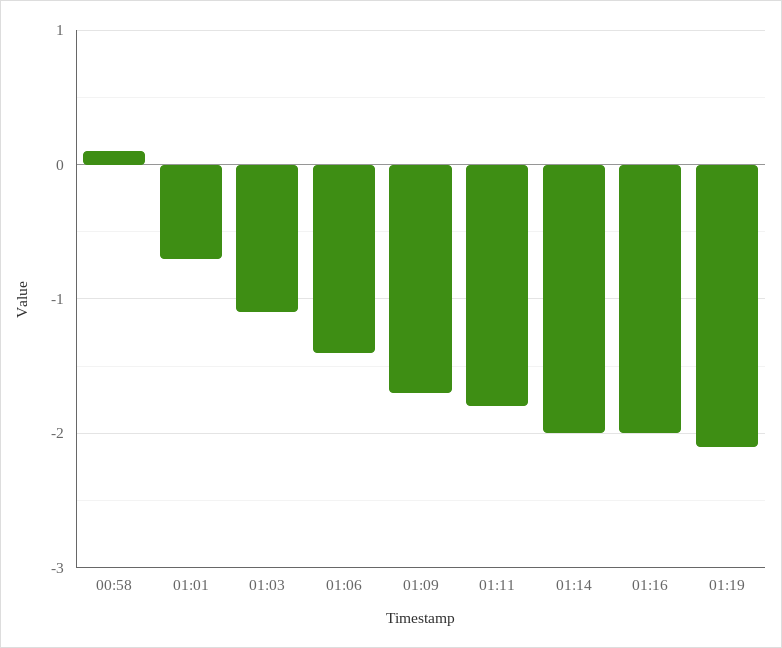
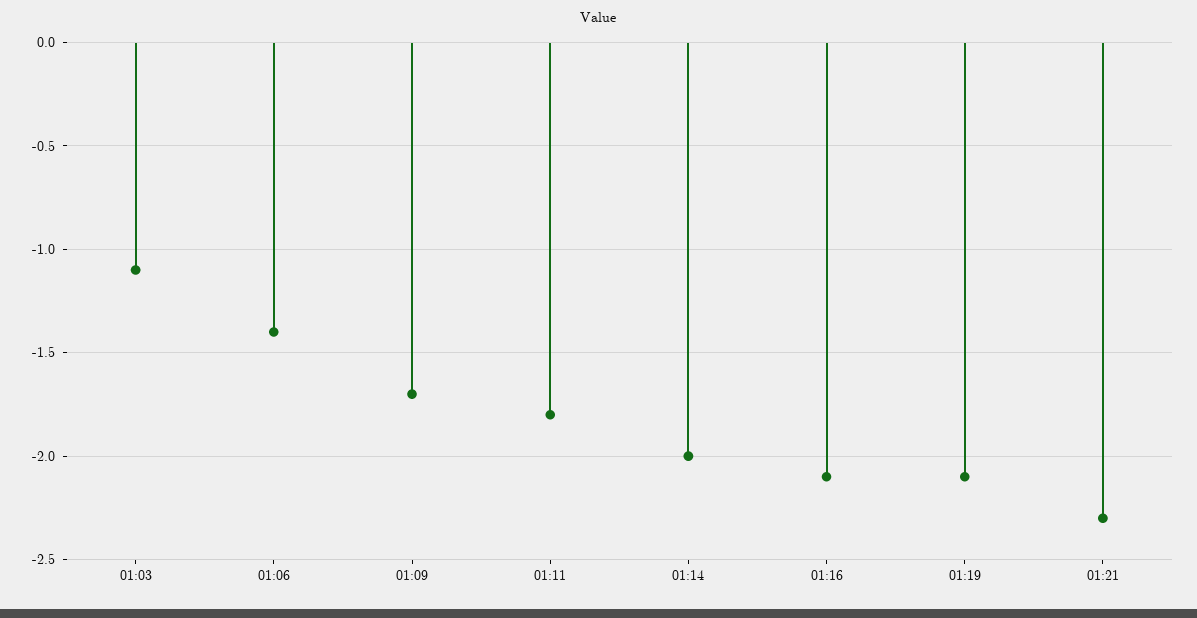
00:58: 0.1 -> none
01:01: -0.7 -> none
01:16: -2 -> -2.1
01:21: none -> -2.3

